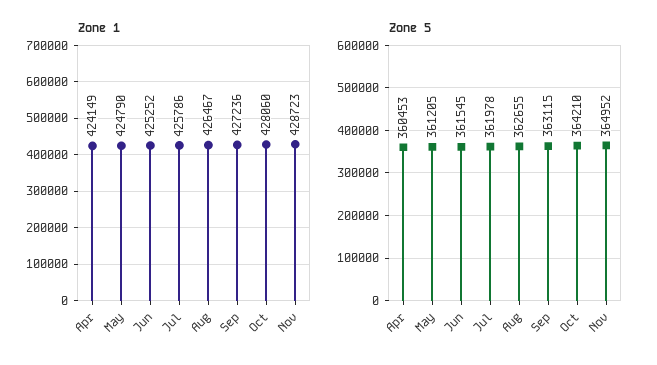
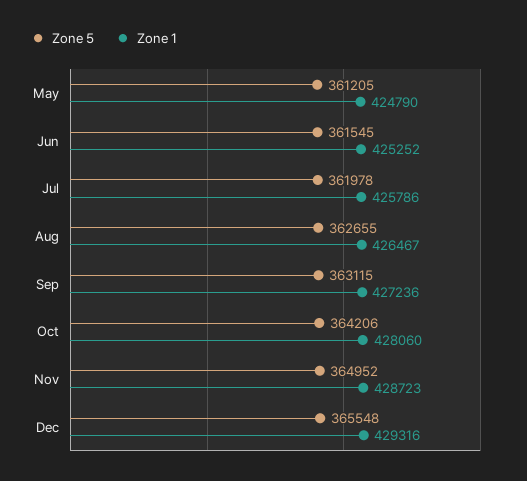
Zone 1, Apr: 424149 -> none
Zone 5, Apr: 360453 -> none
Zone 5, Oct: 364210 -> 364206
Zone 5, Dec: none -> 365548
Zone 1, Dec: none -> 429316

